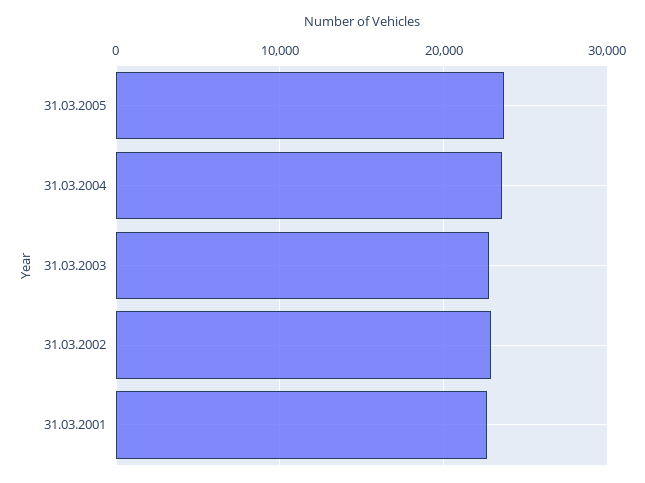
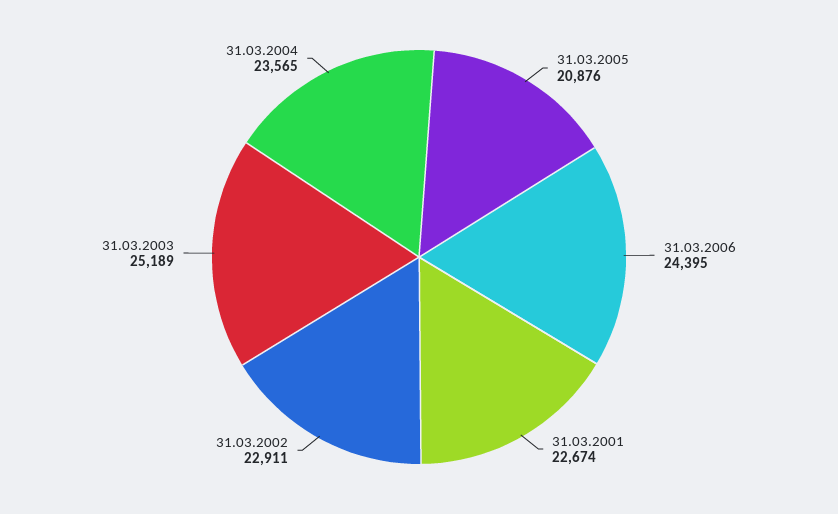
31.03.2005: 24000 -> 20876
31.03.2003: 23000 -> 25189
31.03.2006: none -> 24395

